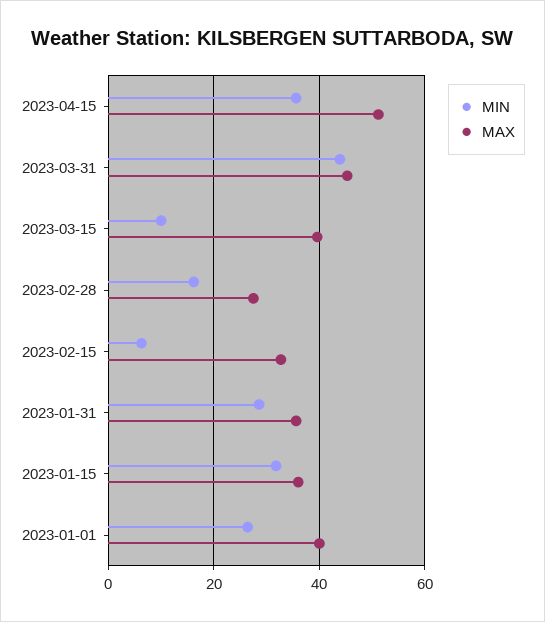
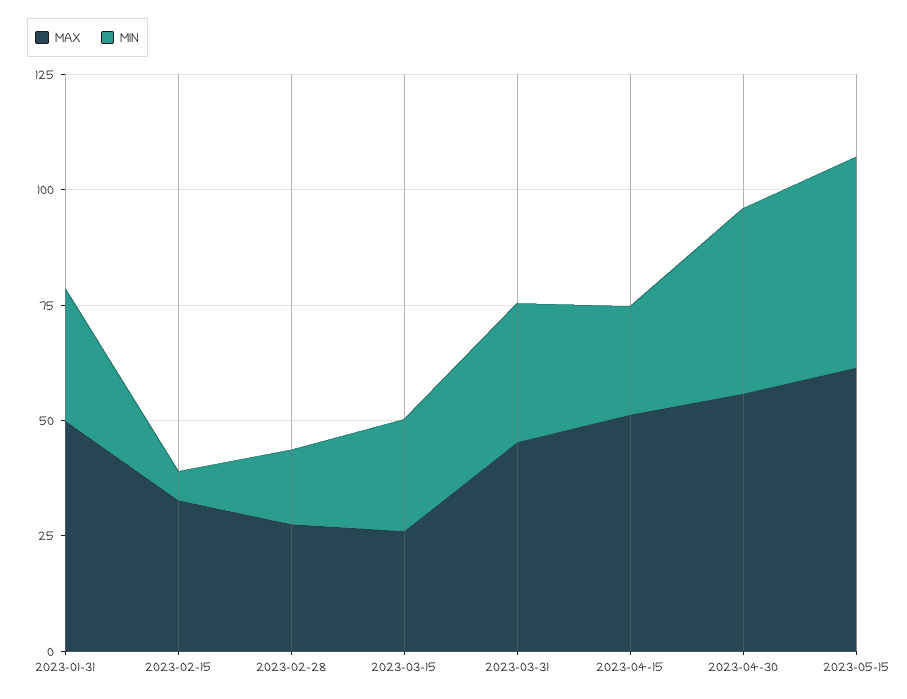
MIN, 2023-04-15: 36 -> 25
MIN, 2023-03-31: 44 -> 30
MIN, 2023-03-15: 10 -> 25
MAX, 2023-03-15: 40 -> 25
MAX, 2023-01-31: 36 -> 50
MIN, 2023-01-15: 32 -> none
MAX, 2023-01-15: 36 -> none
MIN, 2023-01-01: 26 -> none
MAX, 2023-01-01: 40 -> none
MAX, 2023-04-30: none -> 55
MIN, 2023-04-30: none -> 40
MAX, 2023-05-15: none -> 60
MIN, 2023-05-15: none -> 45

